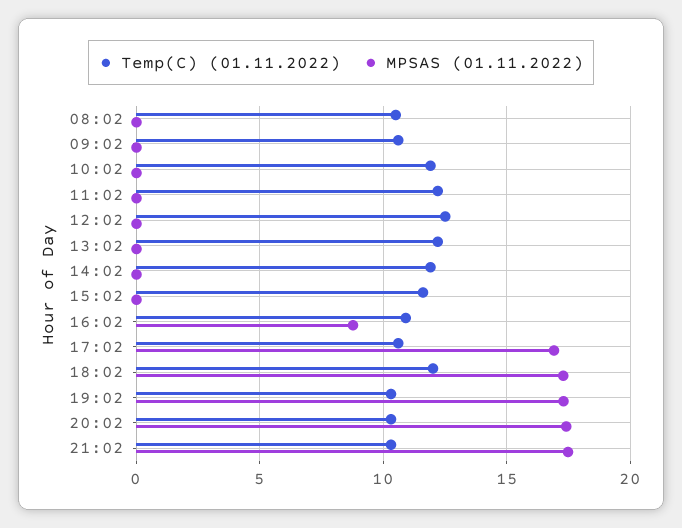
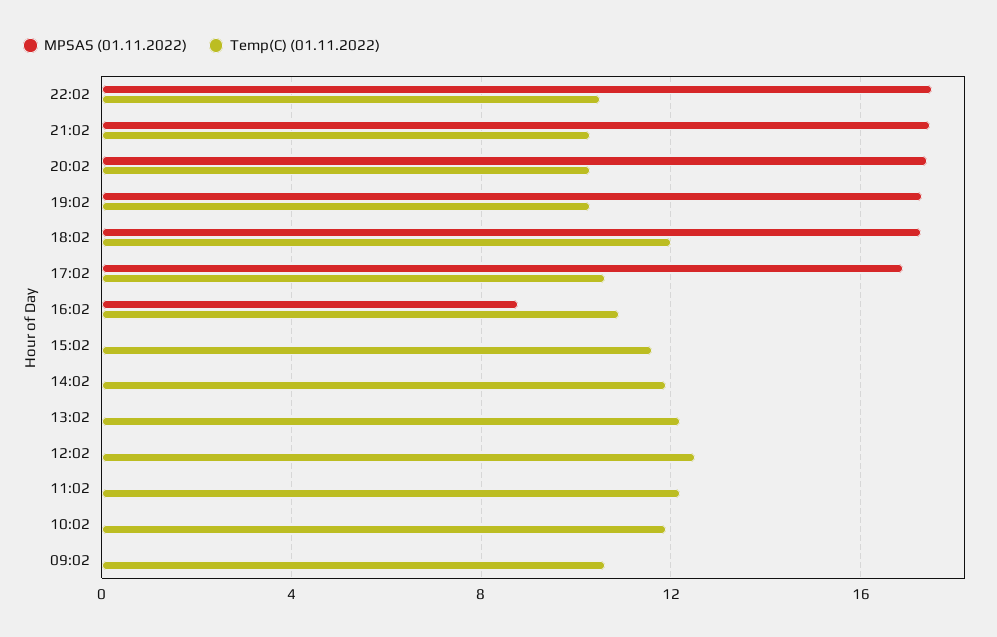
Temp(C) (01.11.2022), 08:02: 10.5 -> none
MPSAS (01.11.2022), 08:02: 0 -> none
MPSAS (01.11.2022), 22:02: none -> 17.5
Temp(C) (01.11.2022), 22:02: none -> 10.5

